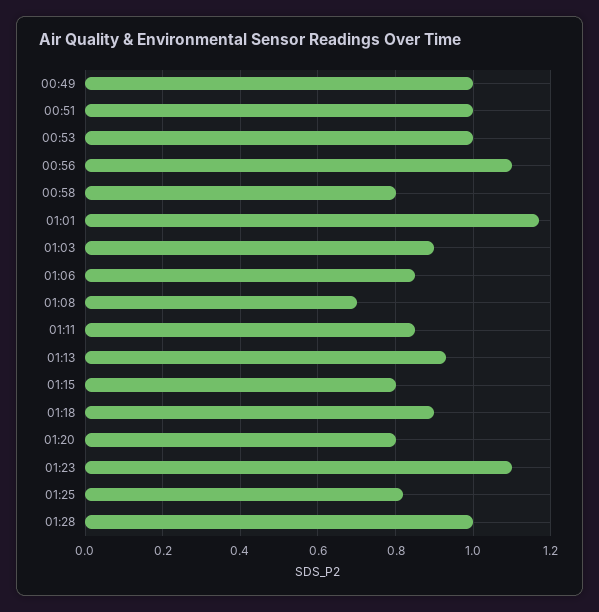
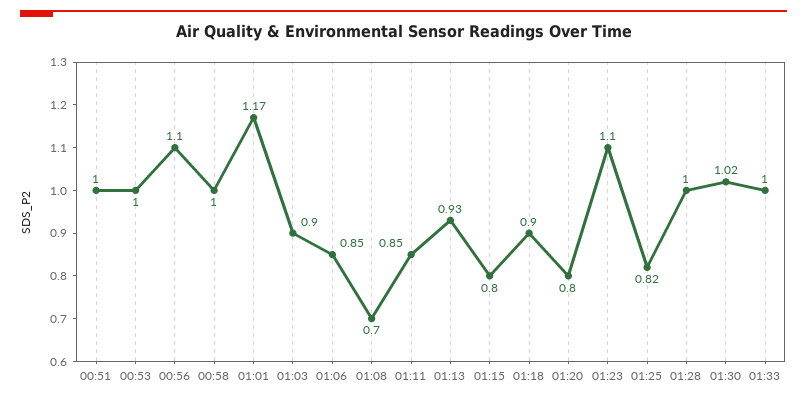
00:49: 1 -> none
00:58: 0.8 -> 1
01:30: none -> 1.02
01:33: none -> 1

